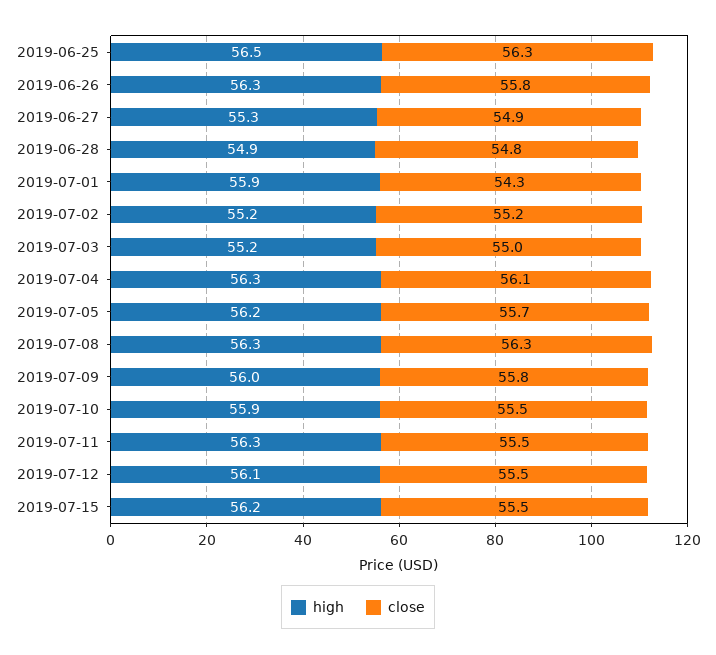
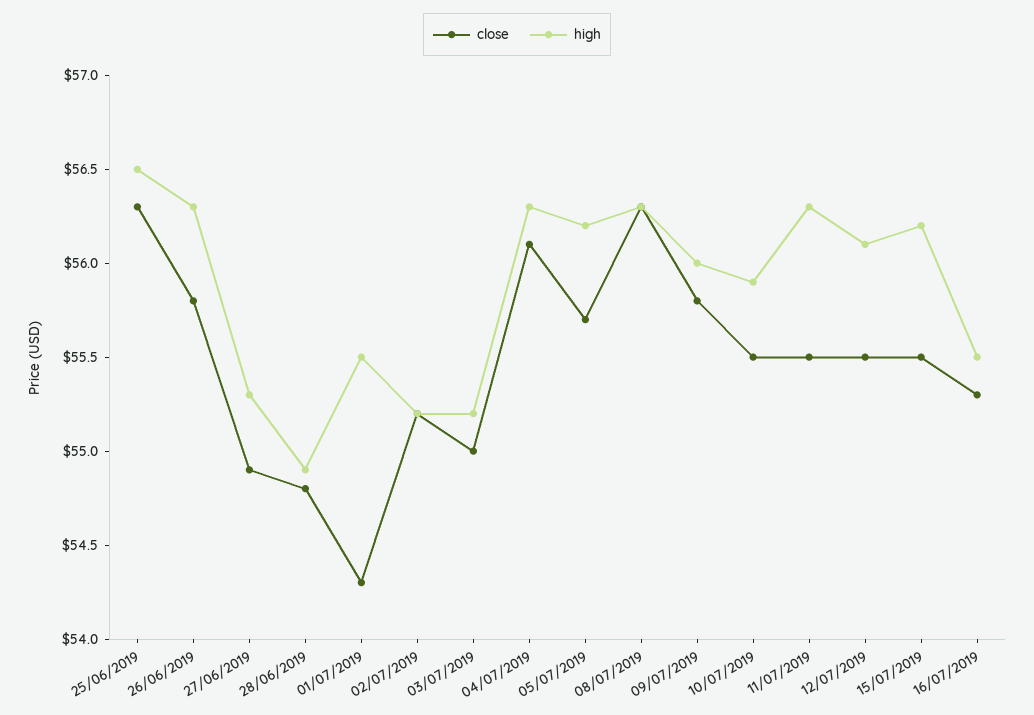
high, 2019-07-01: 55.9 -> 55.5
close, 16/07/2019: none -> 55.3
high, 16/07/2019: none -> 55.5

